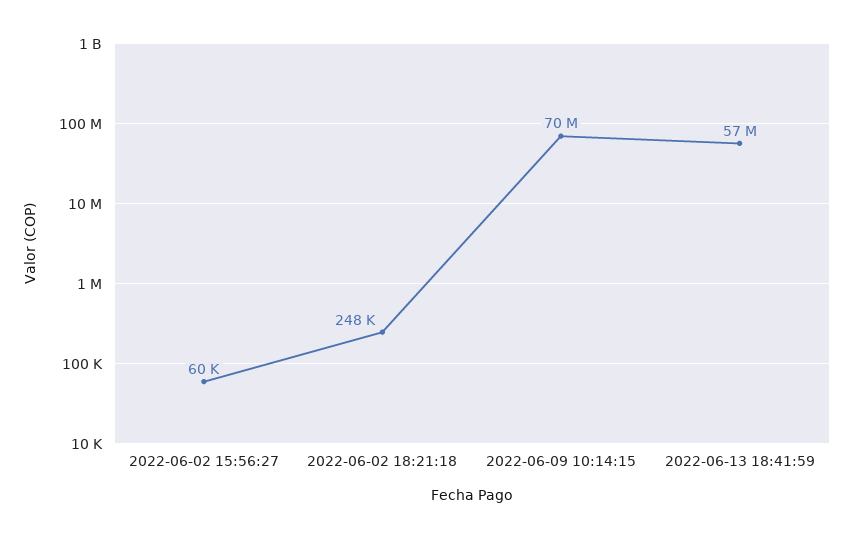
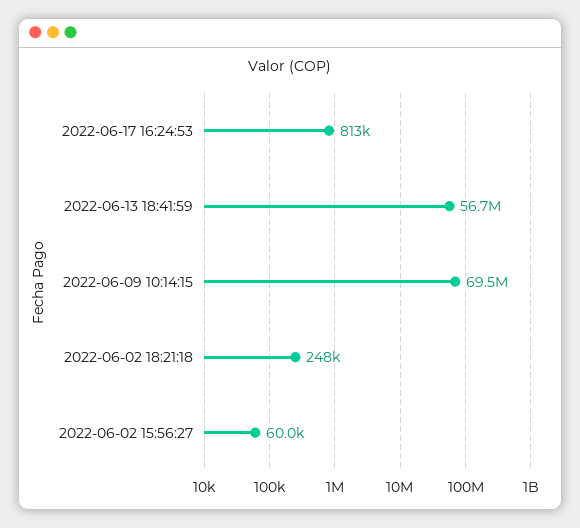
2022-06-17 16:24:53: none -> 813000

